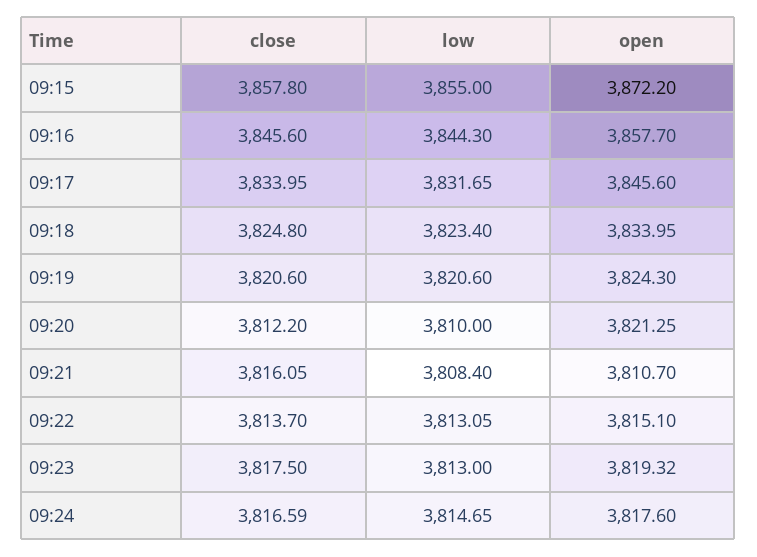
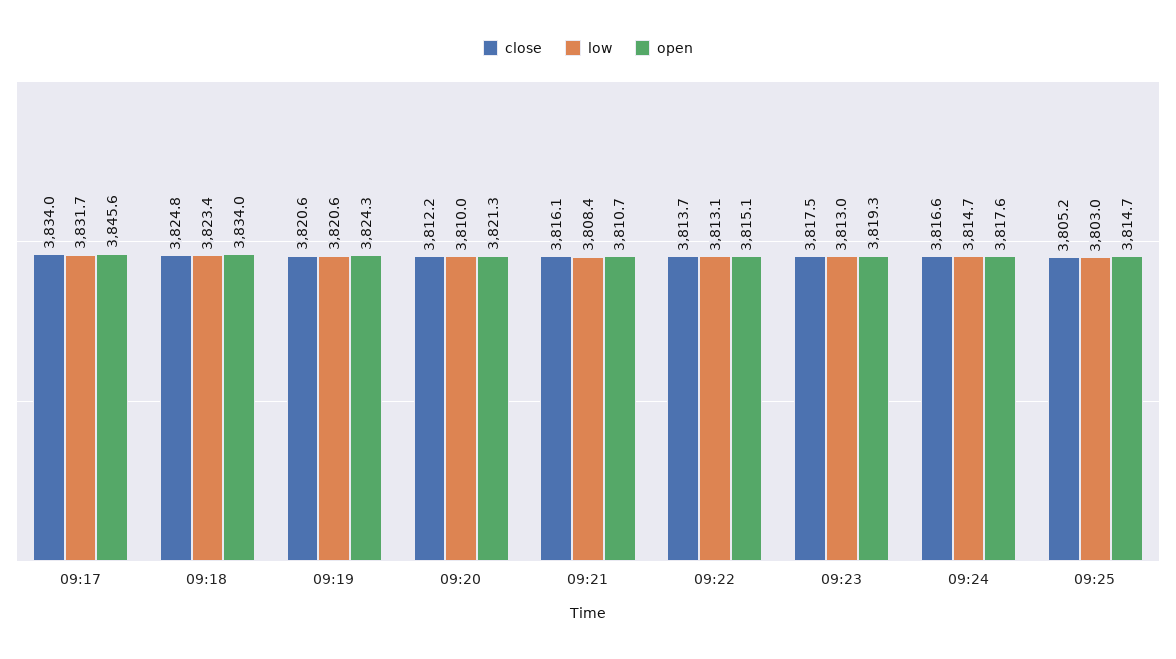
close, 09:15: 3857.8 -> none
low, 09:15: 3855 -> none
open, 09:15: 3872.2 -> none
close, 09:16: 3845.6 -> none
low, 09:16: 3844.3 -> none
open, 09:16: 3857.7 -> none
close, 09:25: none -> 3805.2
low, 09:25: none -> 3803
open, 09:25: none -> 3814.7

